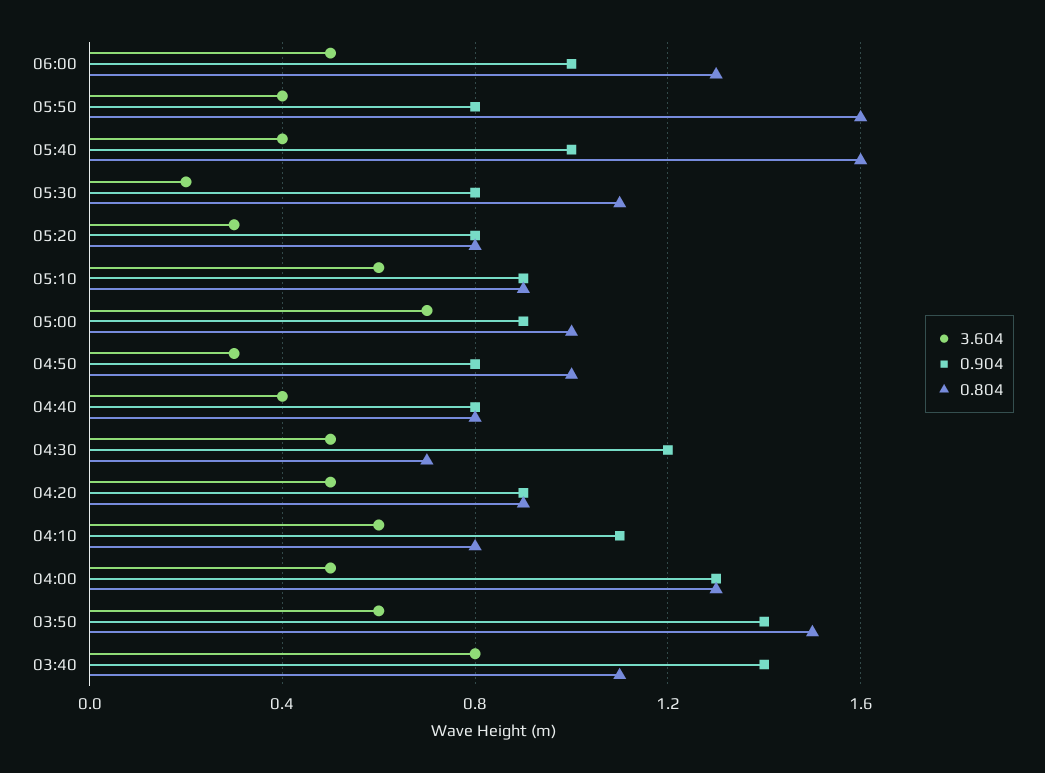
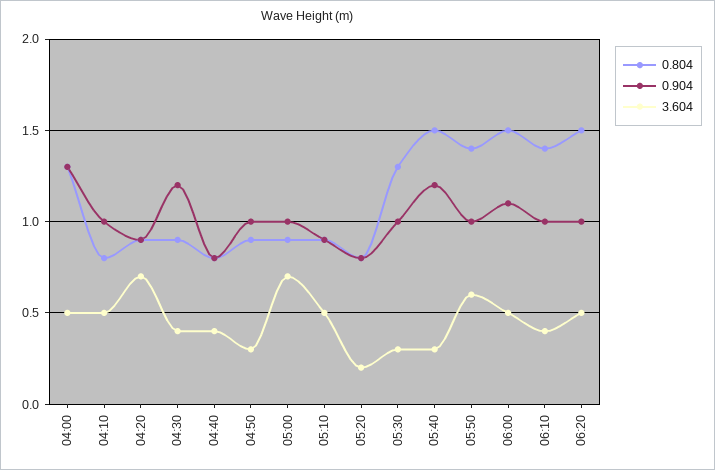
0.904, 06:00: 1 -> 1.1
0.804, 06:00: 1.3 -> 1.5
3.604, 05:50: 0.4 -> 0.6
0.904, 05:50: 0.8 -> 1
0.804, 05:50: 1.6 -> 1.4
3.604, 05:40: 0.4 -> 0.3
0.904, 05:40: 1 -> 1.2
0.804, 05:40: 1.6 -> 1.5
3.604, 05:30: 0.2 -> 0.3
0.904, 05:30: 0.8 -> 1
0.804, 05:30: 1.1 -> 1.3
3.604, 05:20: 0.3 -> 0.2
3.604, 05:10: 0.6 -> 0.5
0.904, 05:00: 0.9 -> 1
0.804, 05:00: 1 -> 0.9
0.904, 04:50: 0.8 -> 1
0.804, 04:50: 1 -> 0.9
3.604, 04:30: 0.5 -> 0.4
0.804, 04:30: 0.7 -> 0.9
3.604, 04:20: 0.5 -> 0.7
3.604, 04:10: 0.6 -> 0.5
0.904, 04:10: 1.1 -> 1
3.604, 03:50: 0.6 -> none
0.904, 03:50: 1.4 -> none
0.804, 03:50: 1.5 -> none
3.604, 03:40: 0.8 -> none
0.904, 03:40: 1.4 -> none
0.804, 03:40: 1.1 -> none
0.804, 06:10: none -> 1.4
0.904, 06:10: none -> 1
3.604, 06:10: none -> 0.4
0.804, 06:20: none -> 1.5
0.904, 06:20: none -> 1
3.604, 06:20: none -> 0.5

